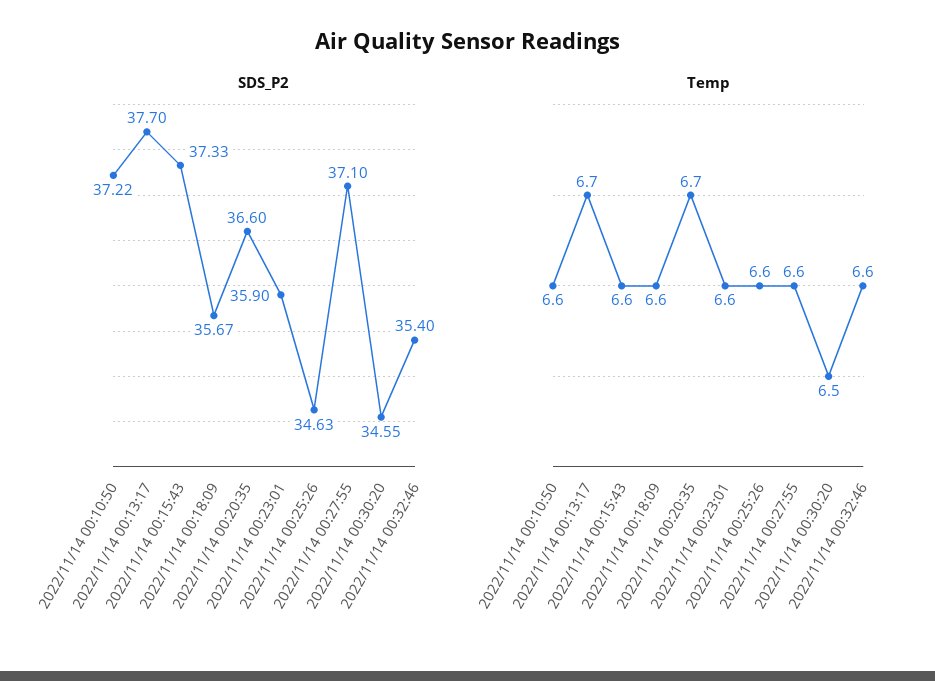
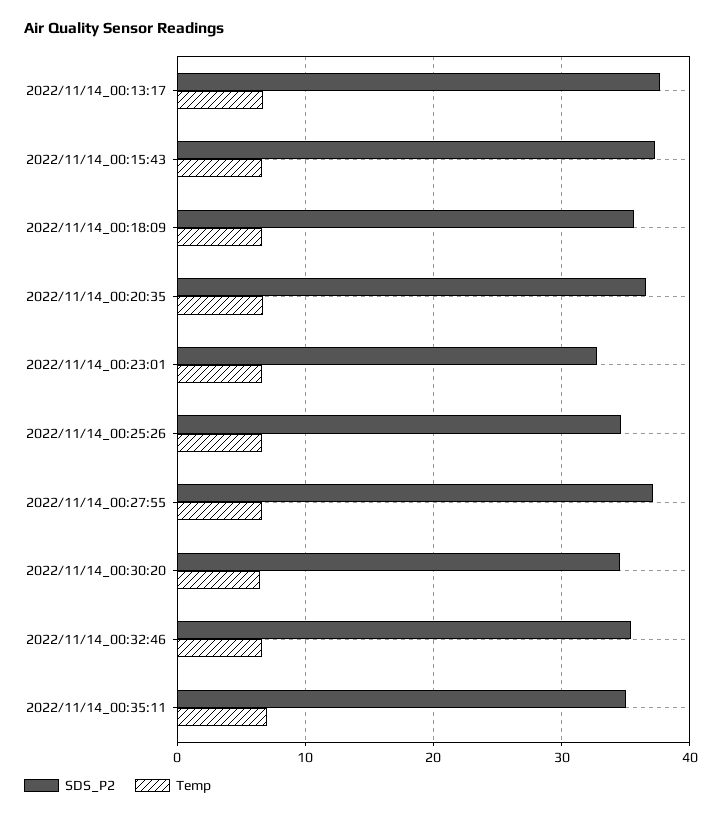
SDS_P2, 2022/11/14 00:10:50: 37.22 -> none
SDS_P2, 2022/11/14 00:23:01: 35.9 -> 33
Temp, 2022/11/14 00:10:50: 6.6 -> none
SDS_P2, 2022/11/14_00:35:11: none -> 35
Temp, 2022/11/14_00:35:11: none -> 7

